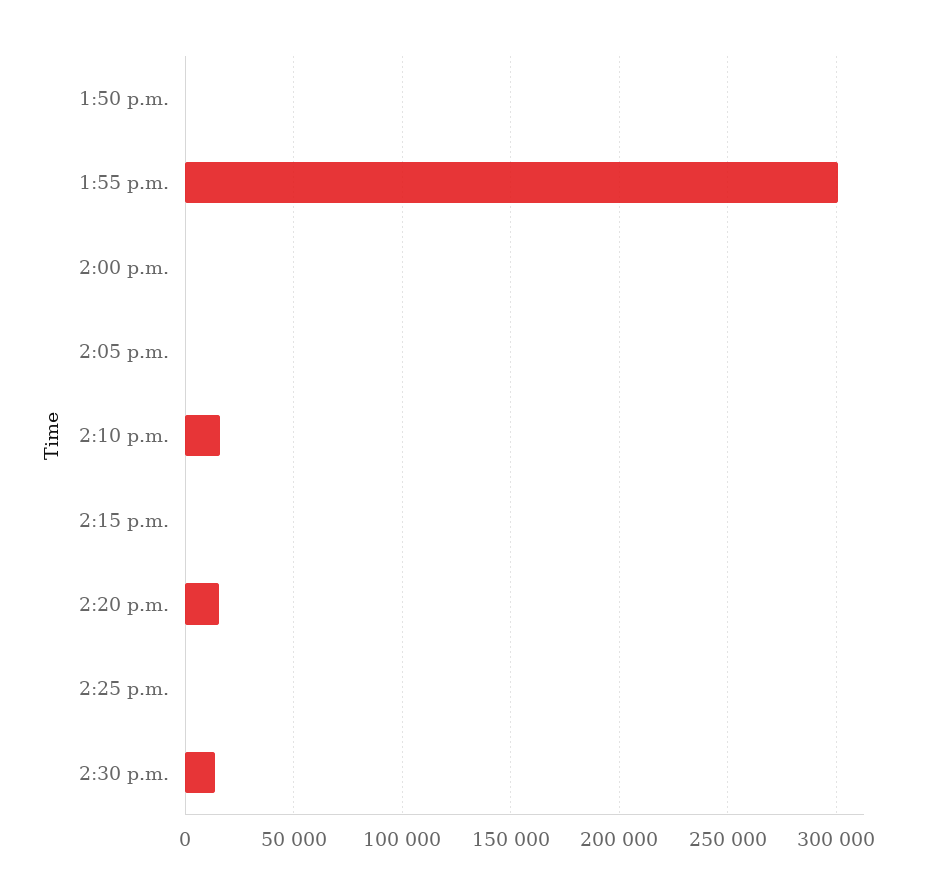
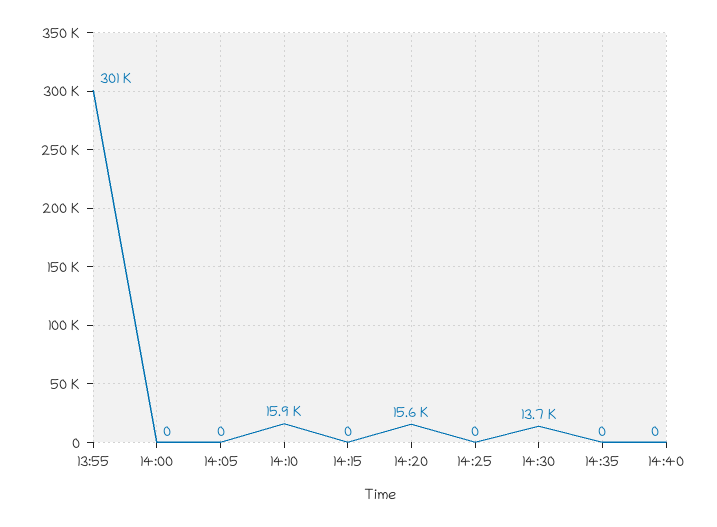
1:50 p.m.: 0 -> none
14:35: none -> 0
14:40: none -> 0

